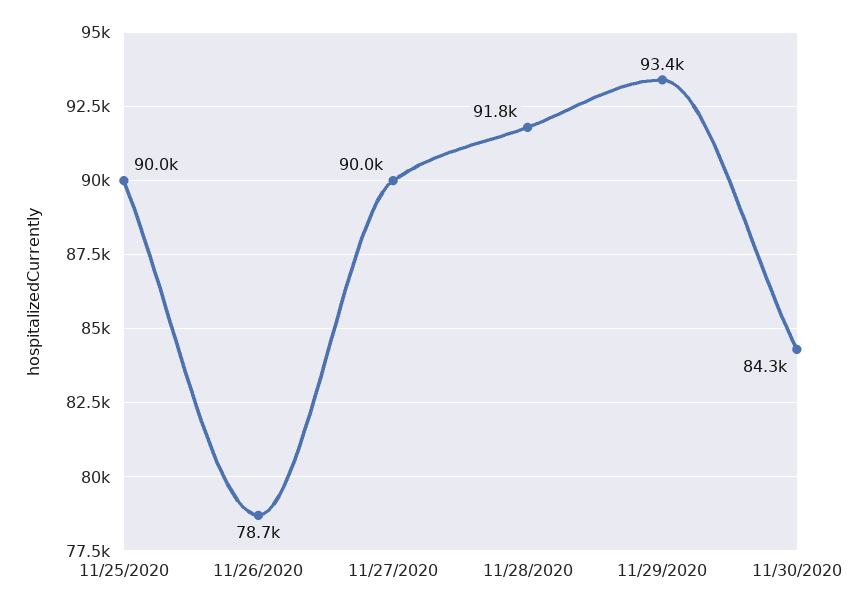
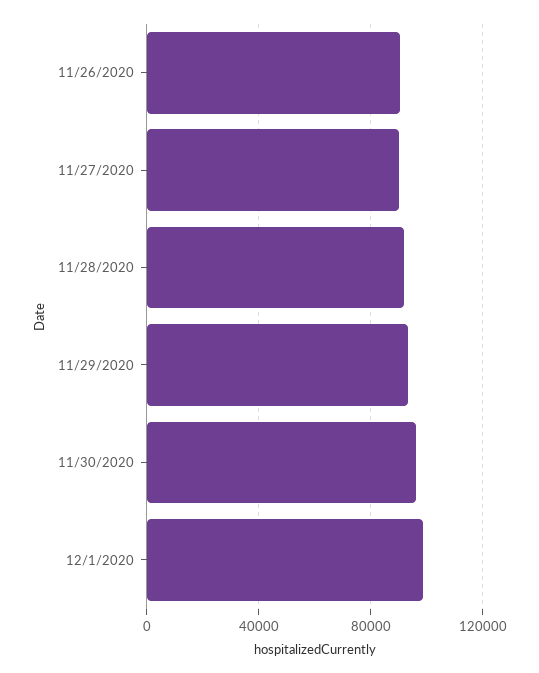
11/25/2020: 90000 -> none
11/26/2020: 78700 -> 90000
11/30/2020: 84300 -> 95000
12/1/2020: none -> 100000

